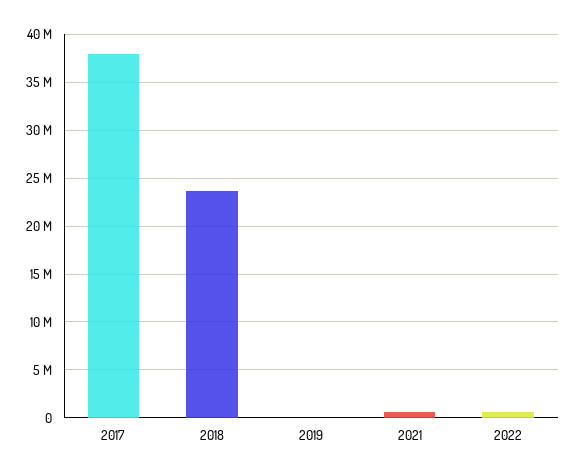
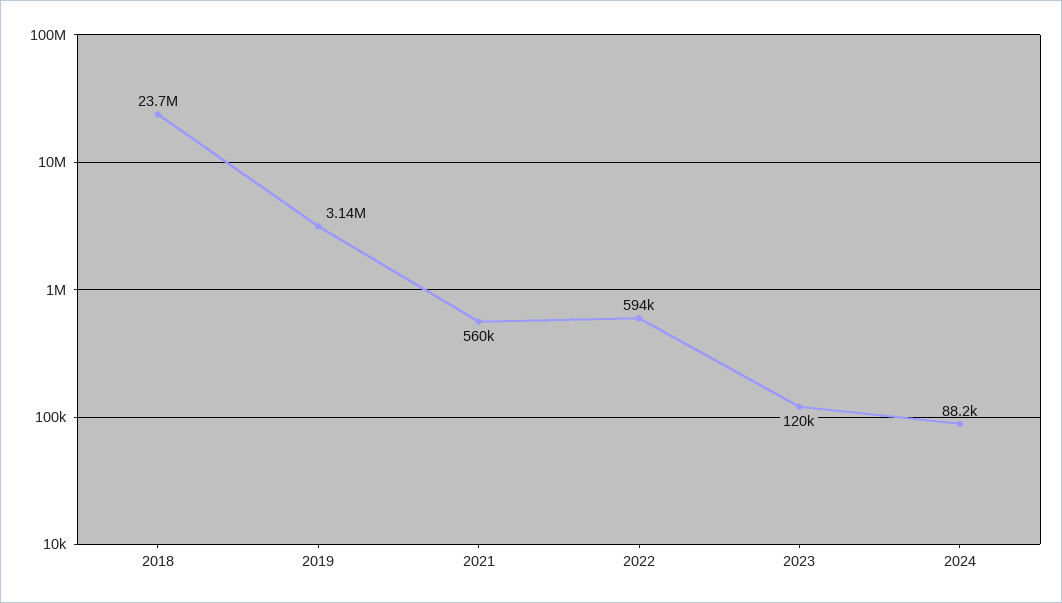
2017: 38000000 -> none
2019: 0 -> 3140000
2023: none -> 120000
2024: none -> 88200

